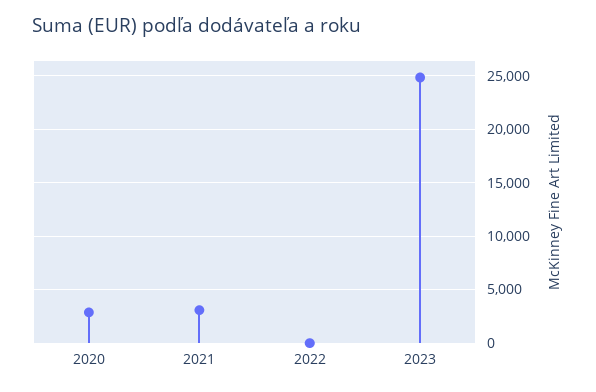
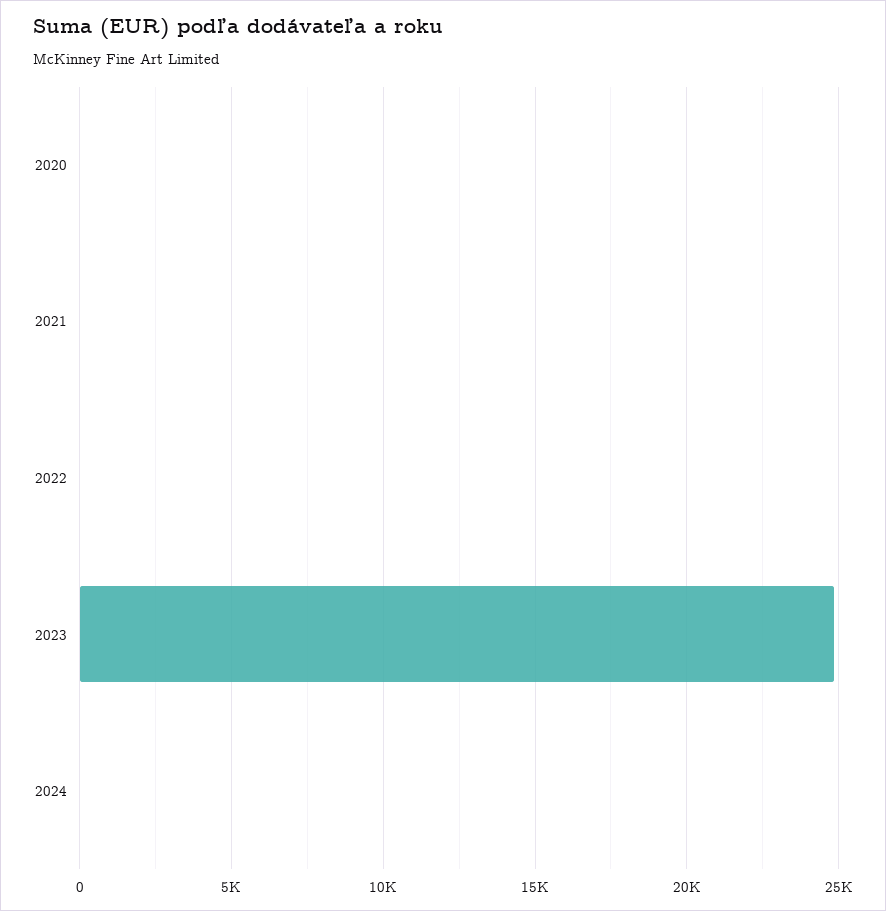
2020: 3000 -> 0
2021: 3000 -> 0
2024: none -> 0

